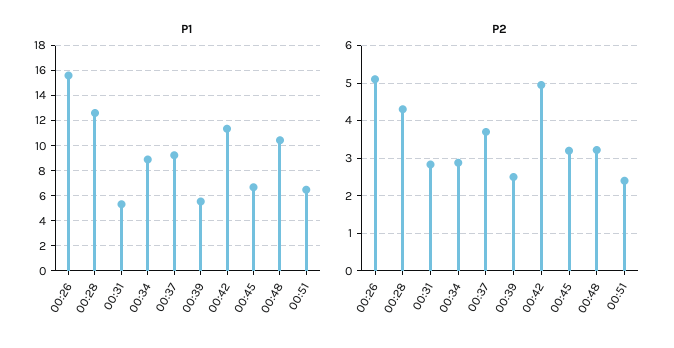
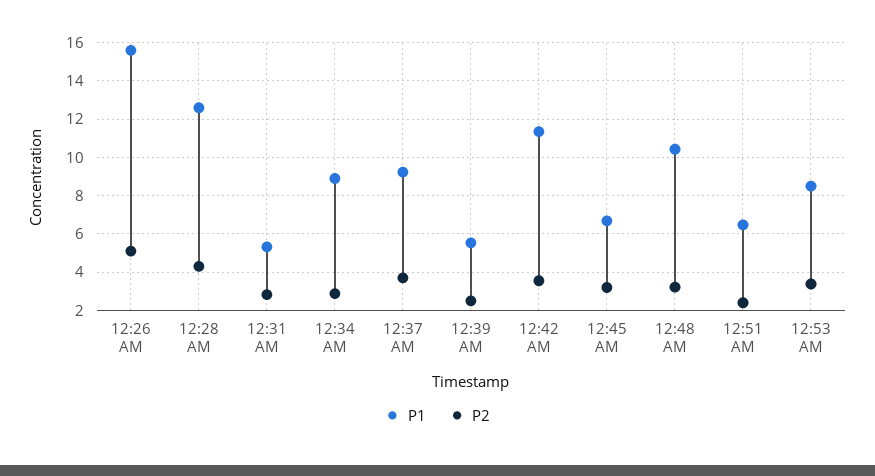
P2, 00:42: 5 -> 3.5
P1, 12:53 AM: none -> 8.5
P2, 12:53 AM: none -> 3.5

